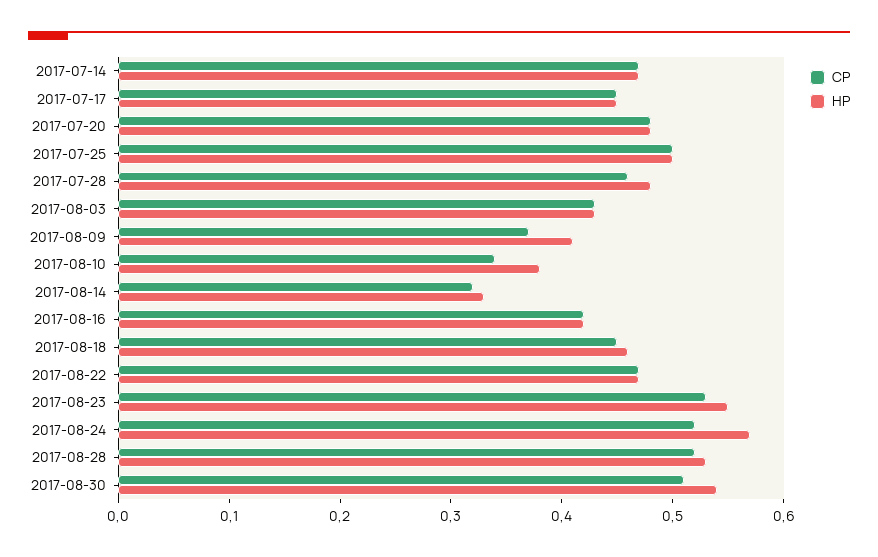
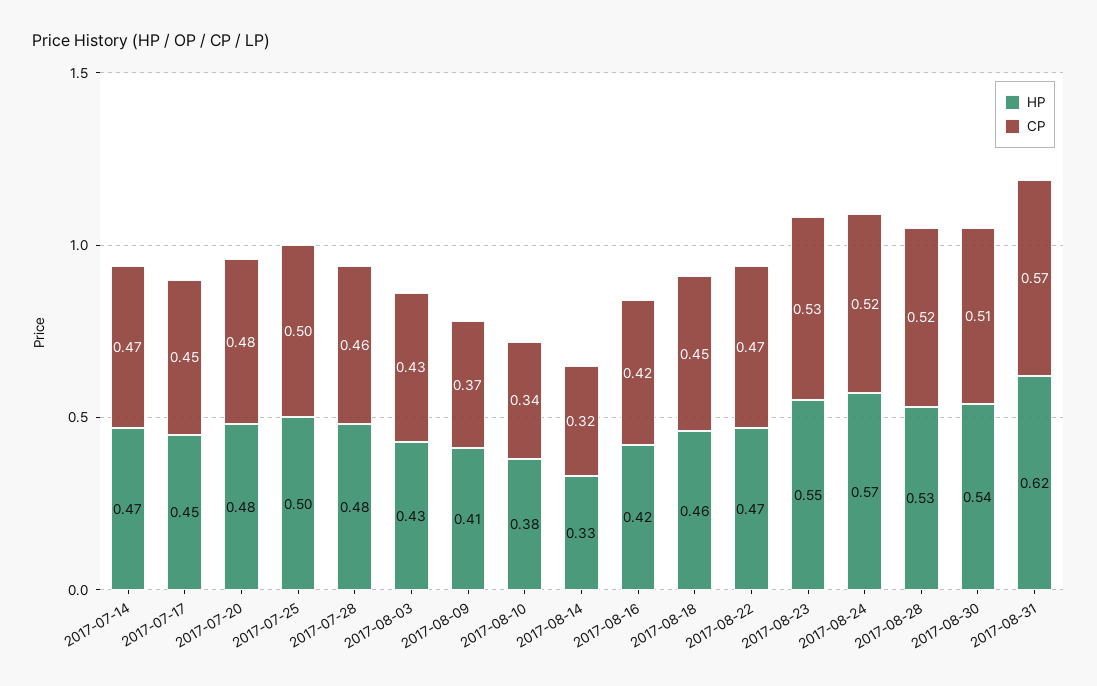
HP, 2017-08-31: none -> 0.62
CP, 2017-08-31: none -> 0.57

